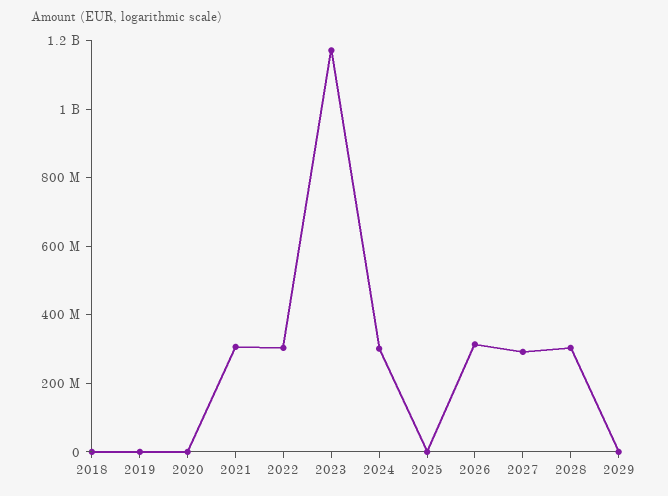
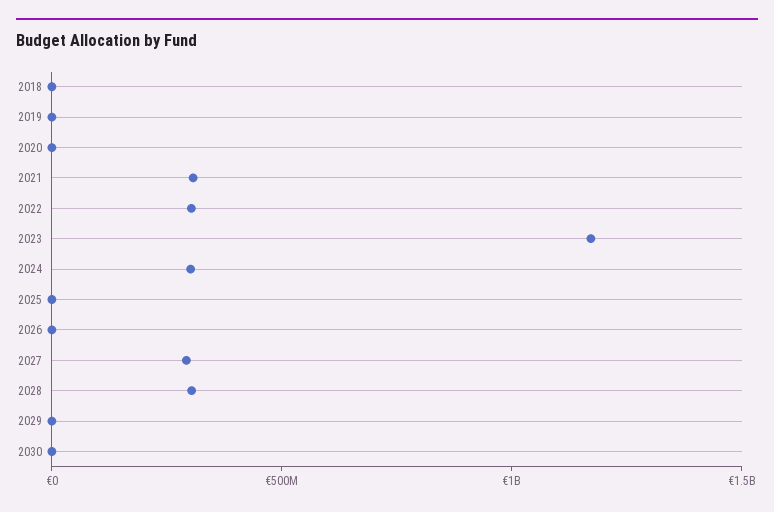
2026: 300000000 -> 0
2030: none -> 0

